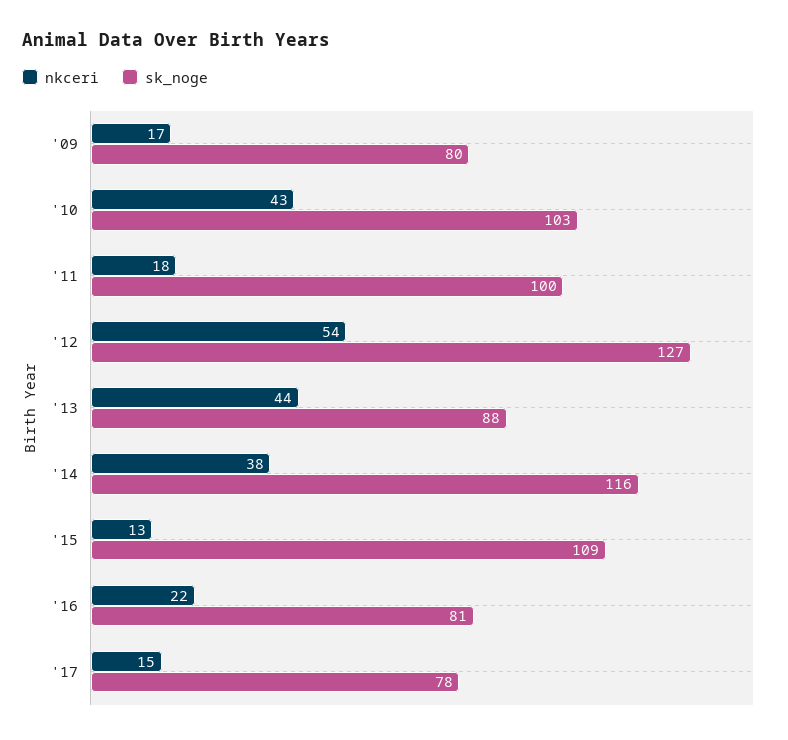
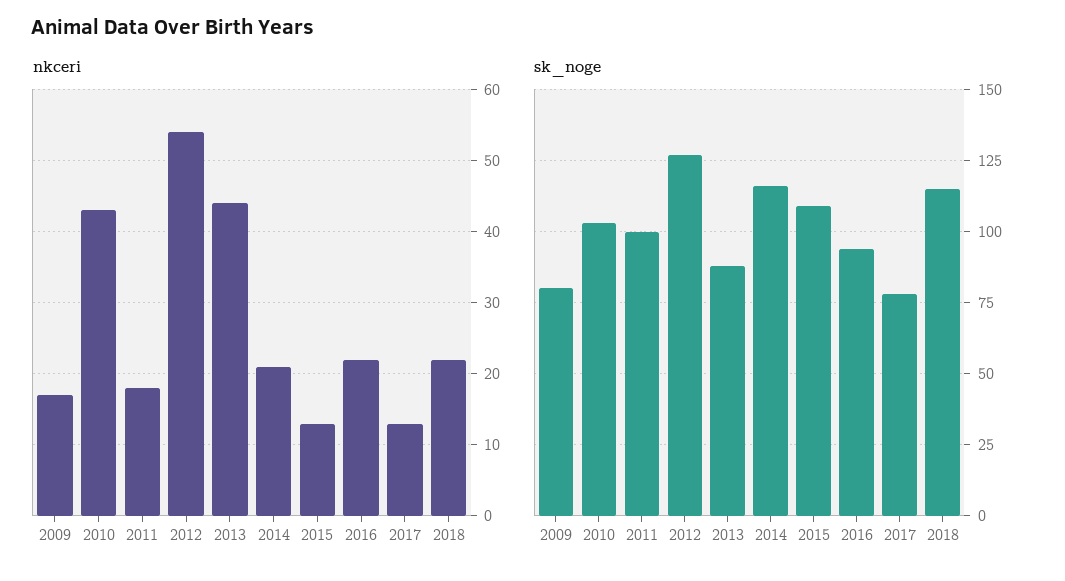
nkceri, '14: 38 -> 21
sk_noge, '16: 81 -> 95
nkceri, '17: 15 -> 13
nkceri, 2018: none -> 22
sk_noge, 2018: none -> 115

